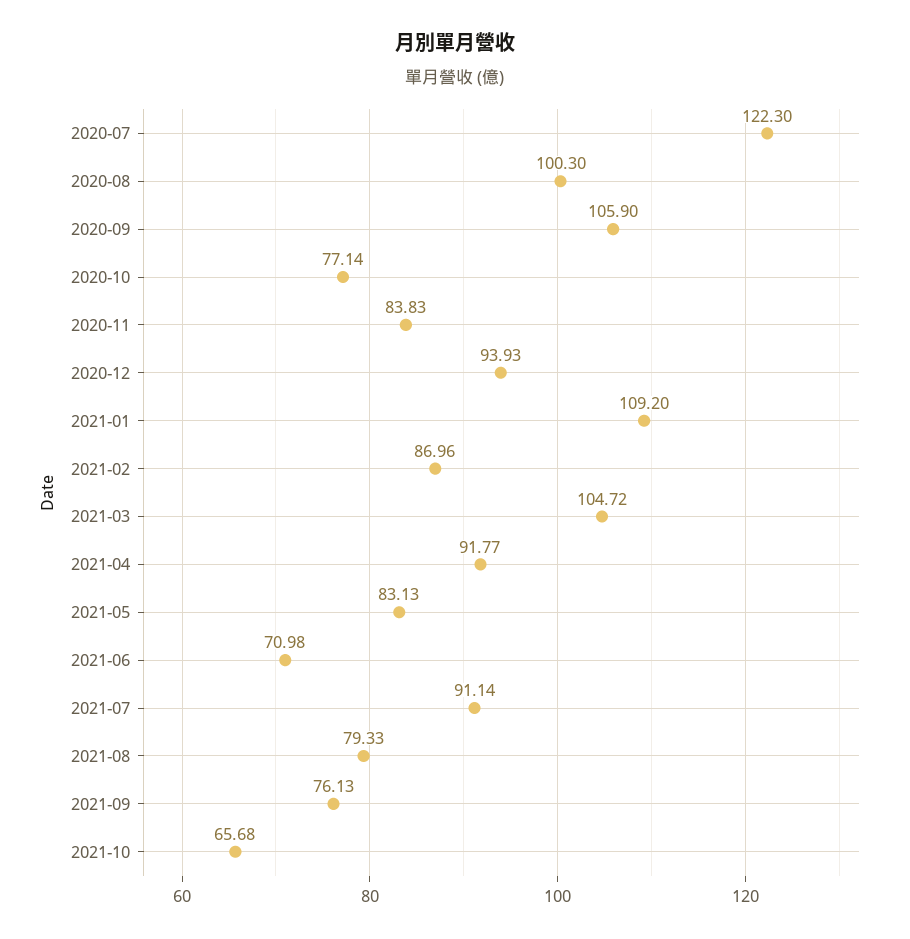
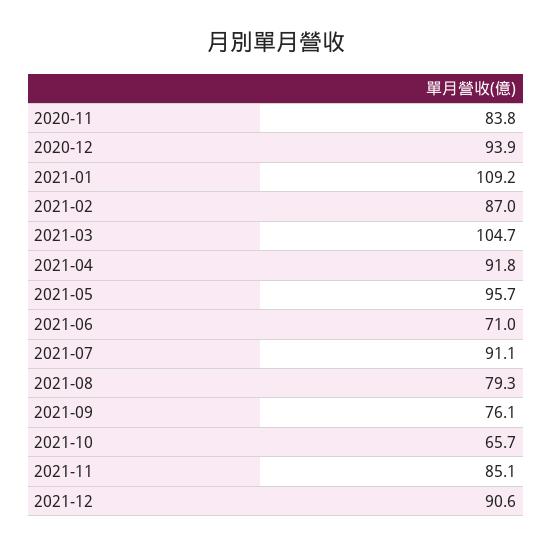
2020-07: 122.3 -> none
2020-08: 100.3 -> none
2020-09: 105.9 -> none
2020-10: 77.14 -> none
2021-05: 83.13 -> 95.7
2021-11: none -> 85.1
2021-12: none -> 90.6

